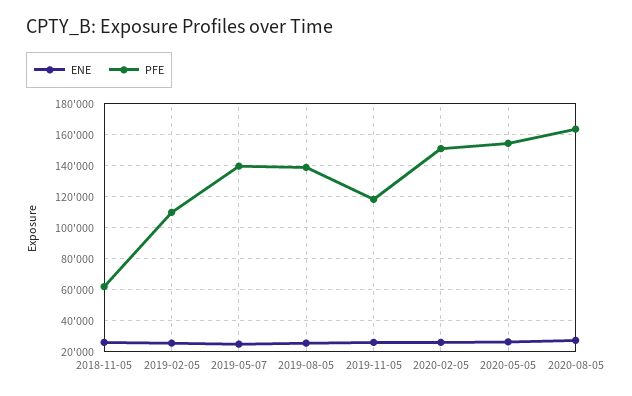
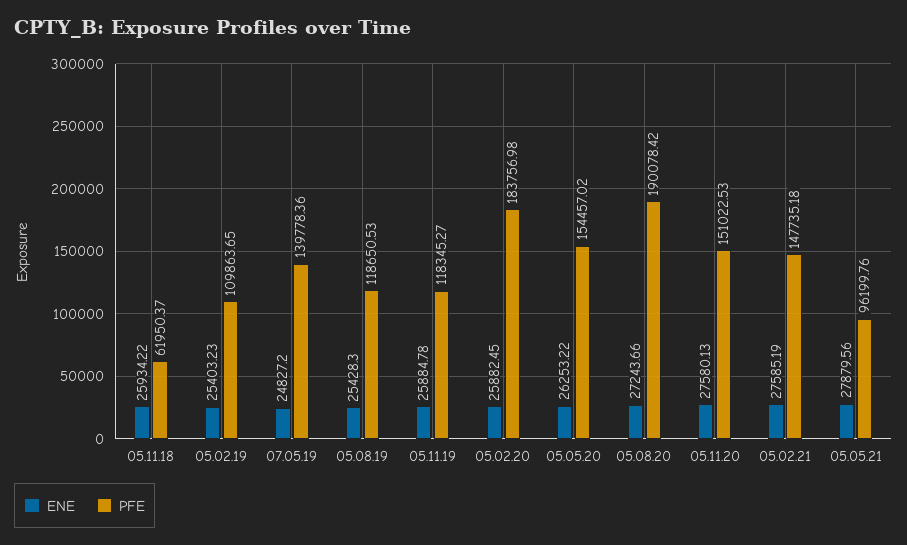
PFE, 2019-08-05: 140000 -> 118650.53
PFE, 2020-02-05: 150000 -> 183756.98
PFE, 2020-08-05: 165000 -> 190078.42
ENE, 05.11.20: none -> 27580.13
PFE, 05.11.20: none -> 151022.53
ENE, 05.02.21: none -> 27585.19
PFE, 05.02.21: none -> 147735.18
ENE, 05.05.21: none -> 27879.56
PFE, 05.05.21: none -> 96199.76

